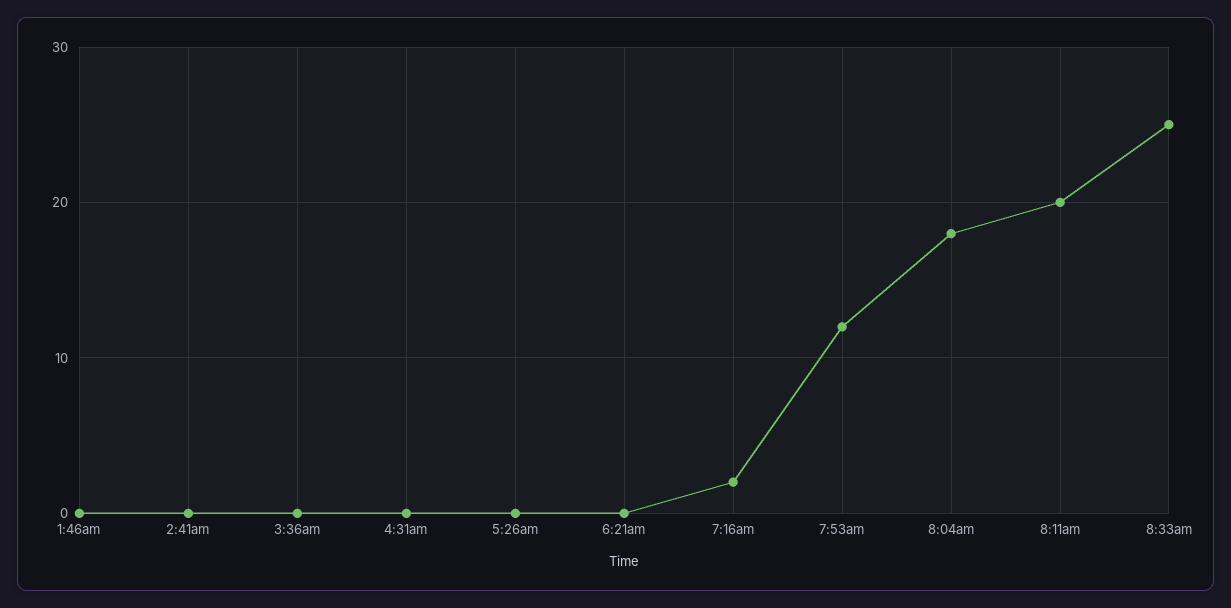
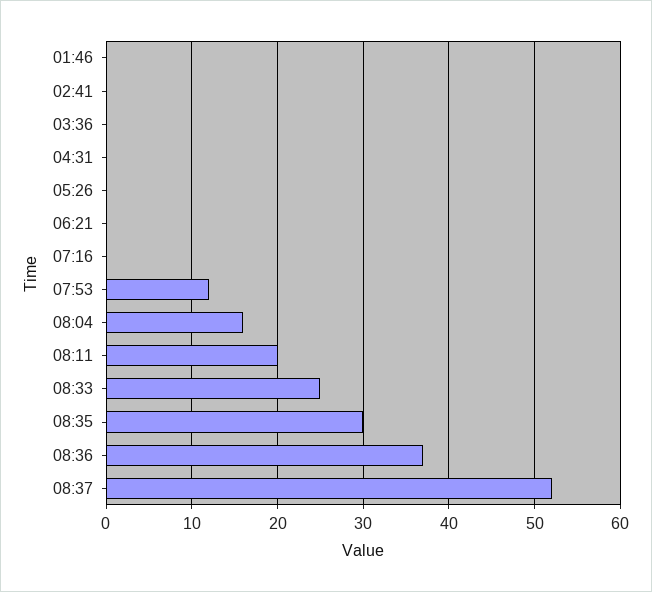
7:16am: 2 -> 0
8:04am: 18 -> 16
08:35: none -> 30
08:36: none -> 37
08:37: none -> 52

